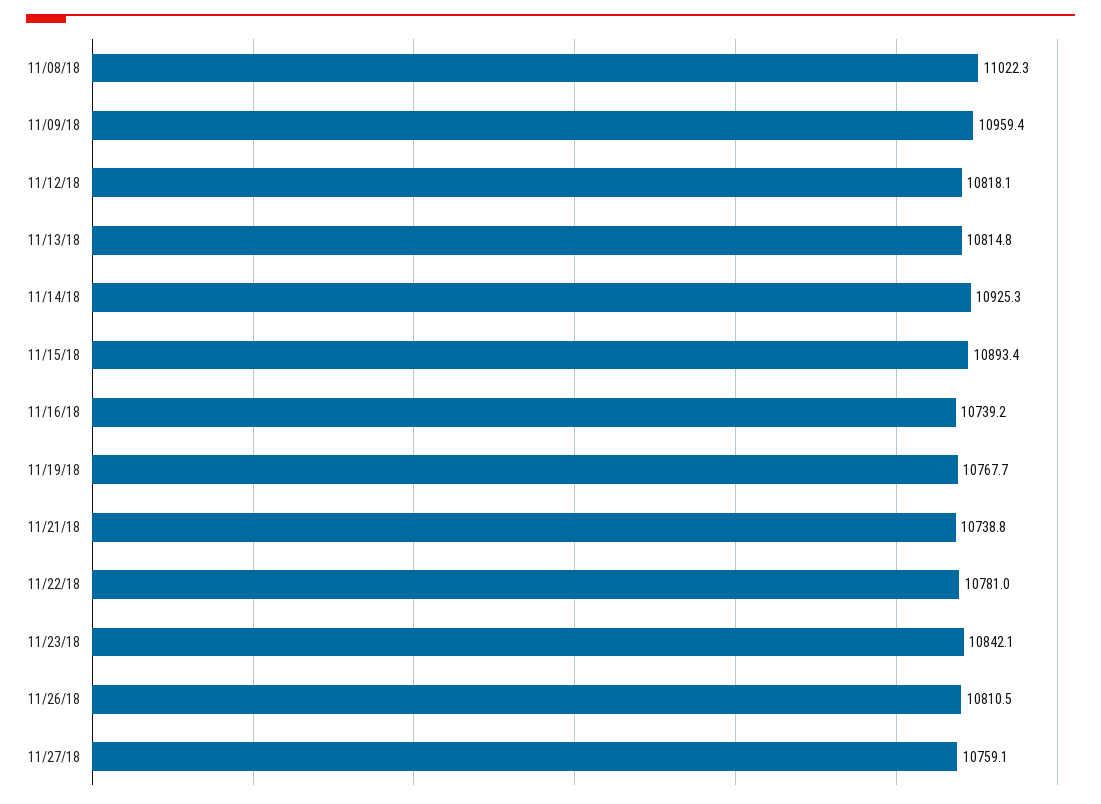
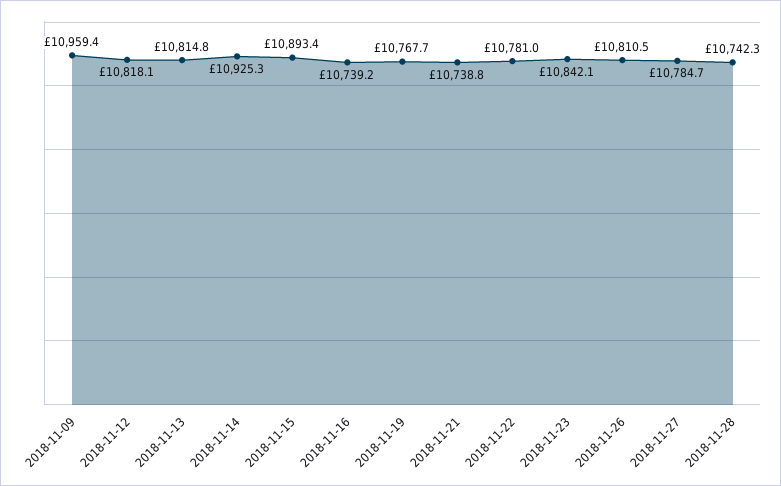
11/08/18: 11022.3 -> none
11/27/18: 10759.1 -> 10784.7
2018-11-28: none -> 10742.3

